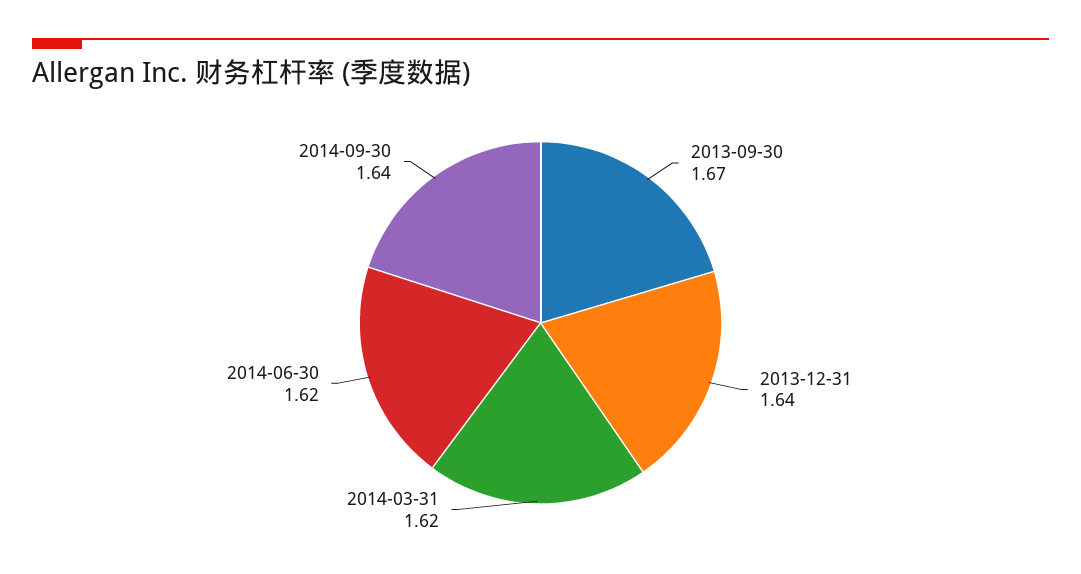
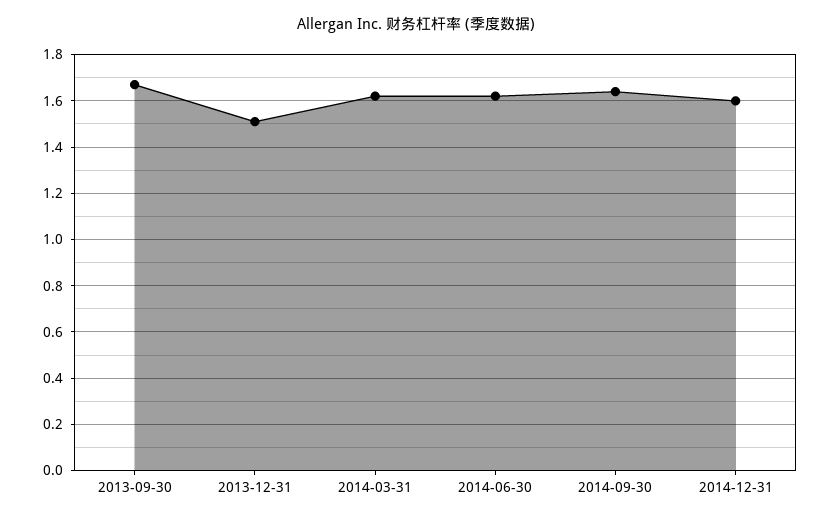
2013-12-31: 1.64 -> 1.5
2014-12-31: none -> 1.6

